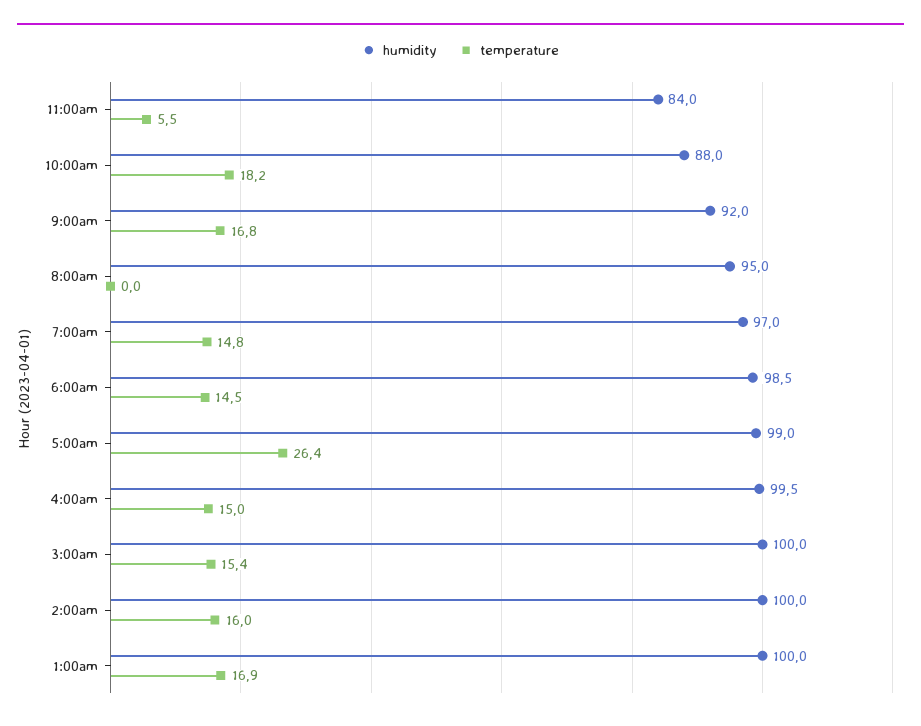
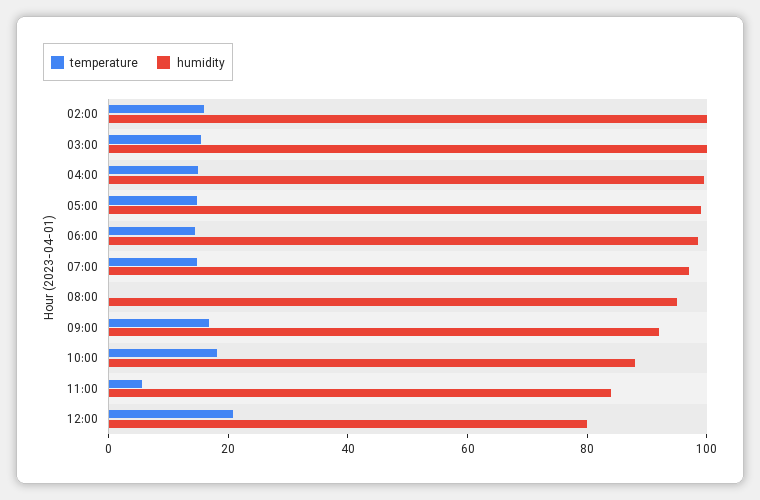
temperature, 5:00am: 26.4 -> 15
humidity, 1:00am: 100 -> none
temperature, 1:00am: 16.9 -> none
temperature, 12:00: none -> 20
humidity, 12:00: none -> 80

